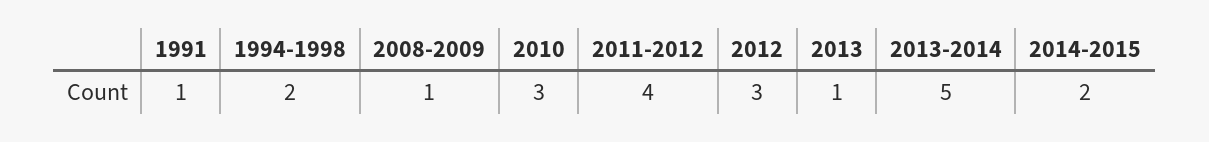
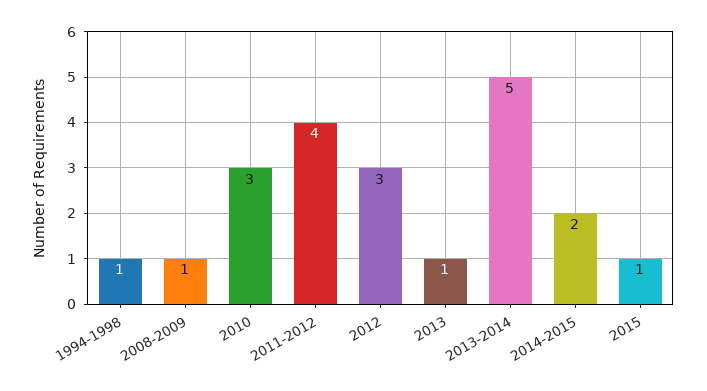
1991: 1 -> none
1994-1998: 2 -> 1
2015: none -> 1

